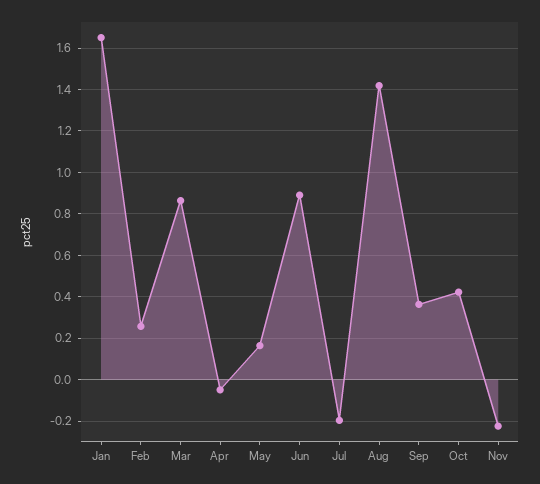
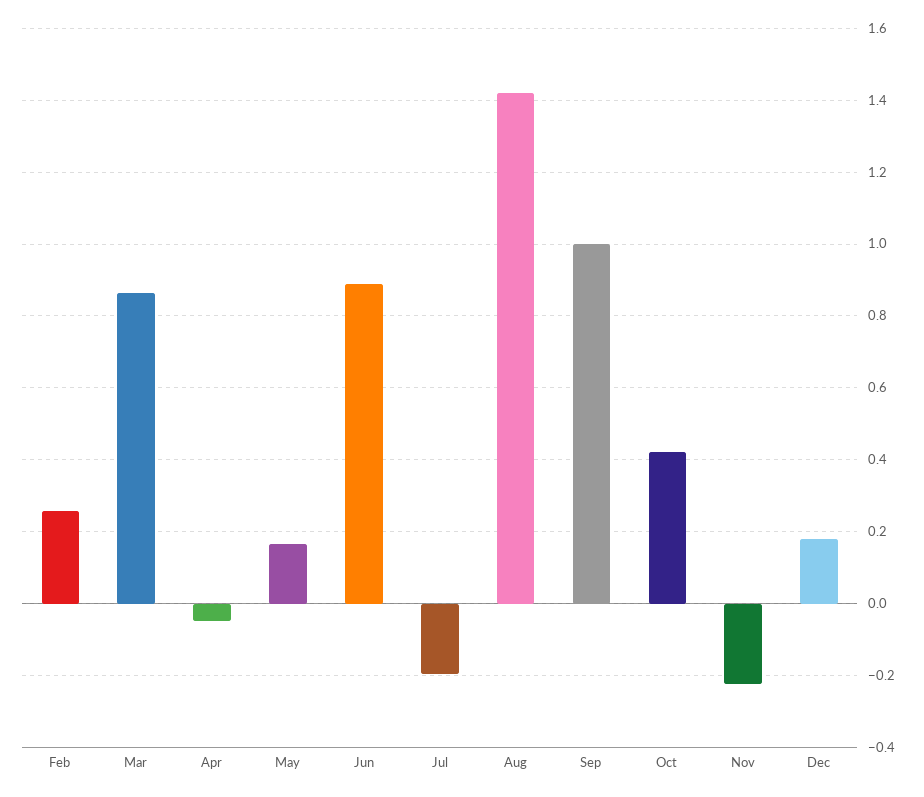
Jan: 1.65 -> none
Sep: 0.35 -> 1
Dec: none -> 0.18

